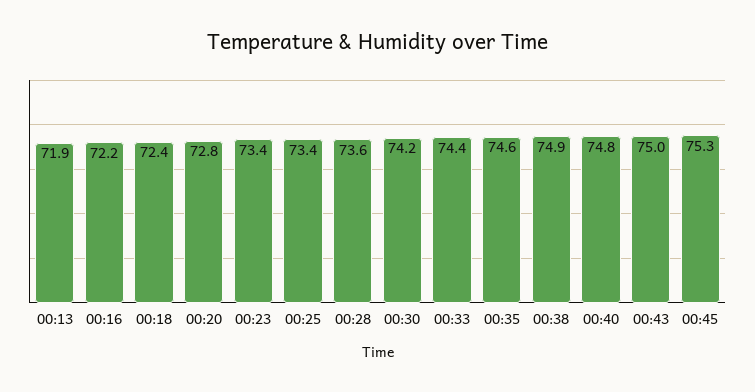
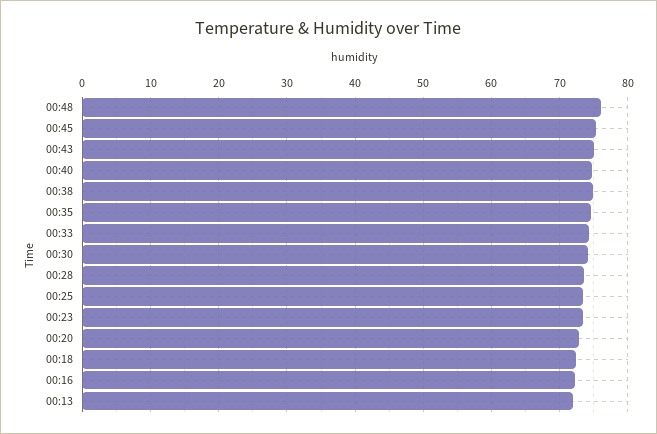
00:48: none -> 76

